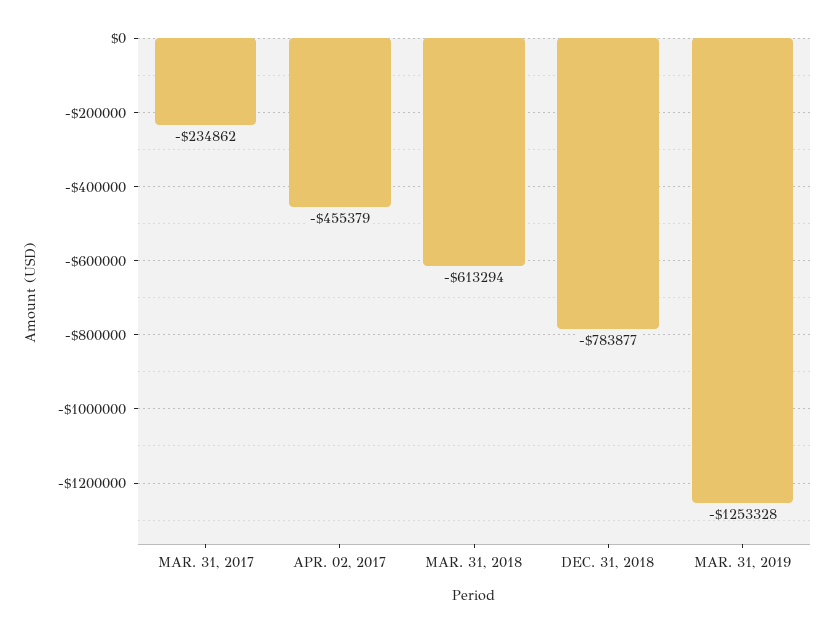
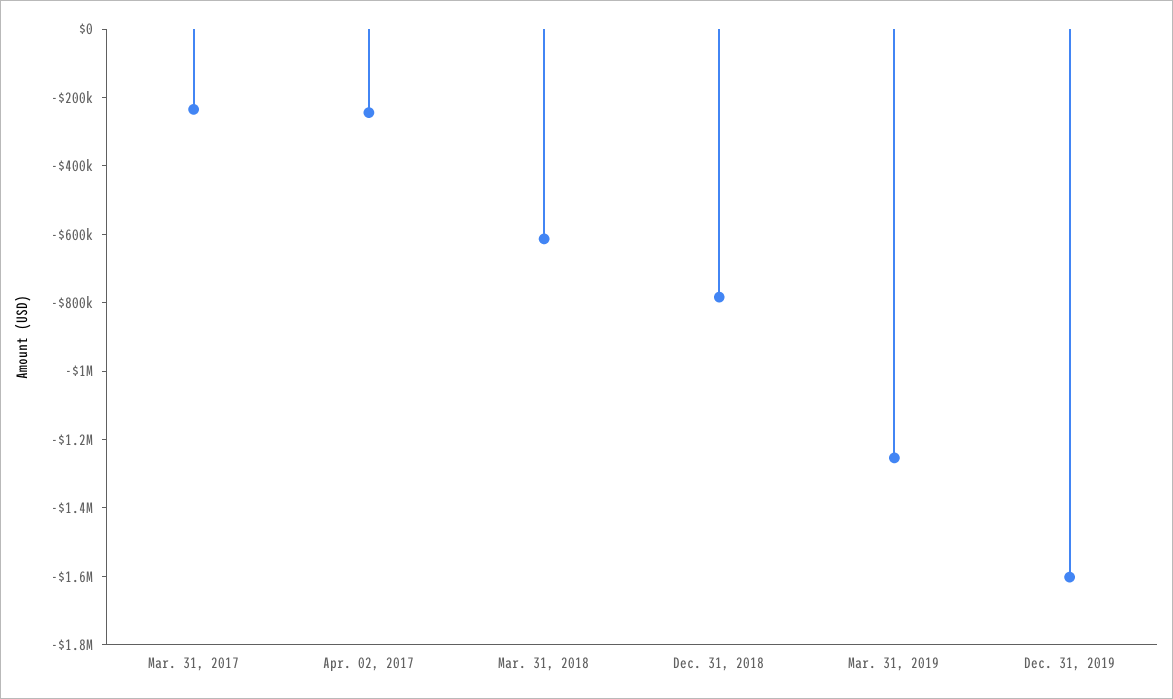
APR. 02, 2017: -455379 -> -250000
Dec. 31, 2019: none -> -1600000

